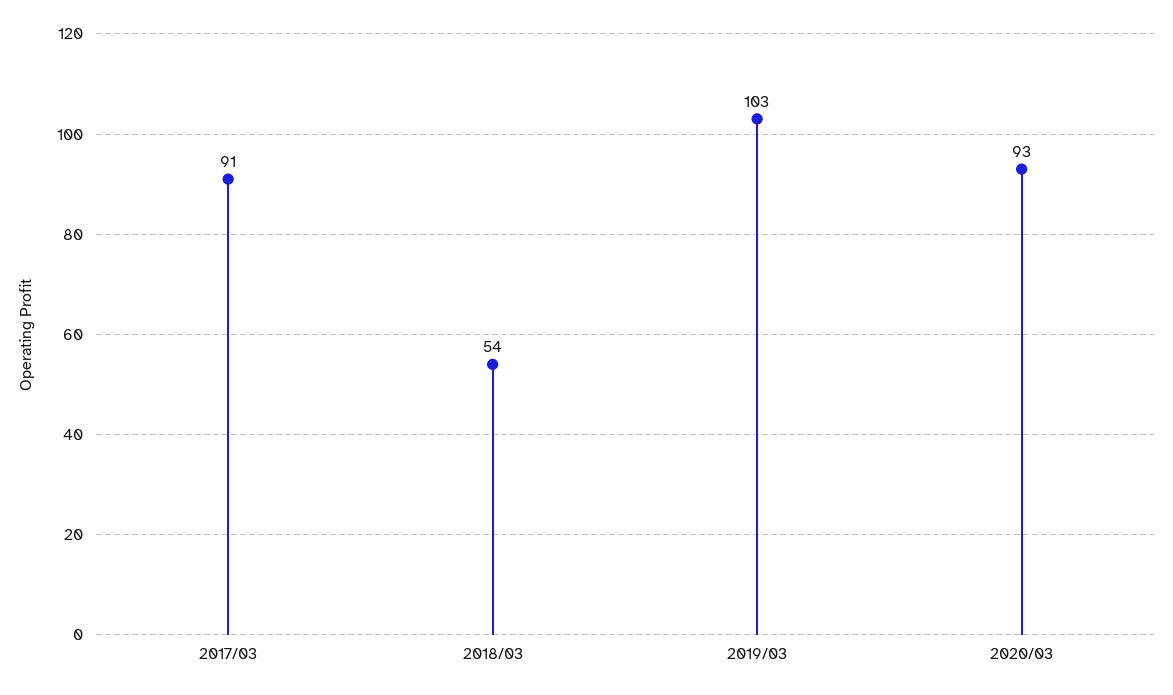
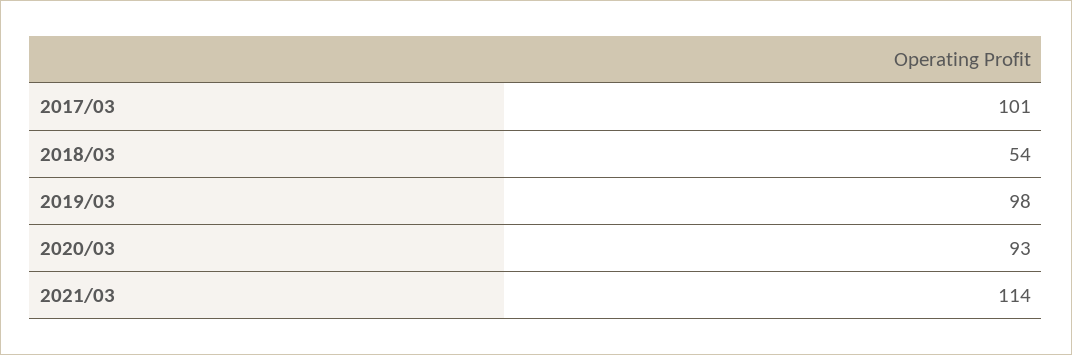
2017/03: 91 -> 101
2019/03: 103 -> 98
2021/03: none -> 114

